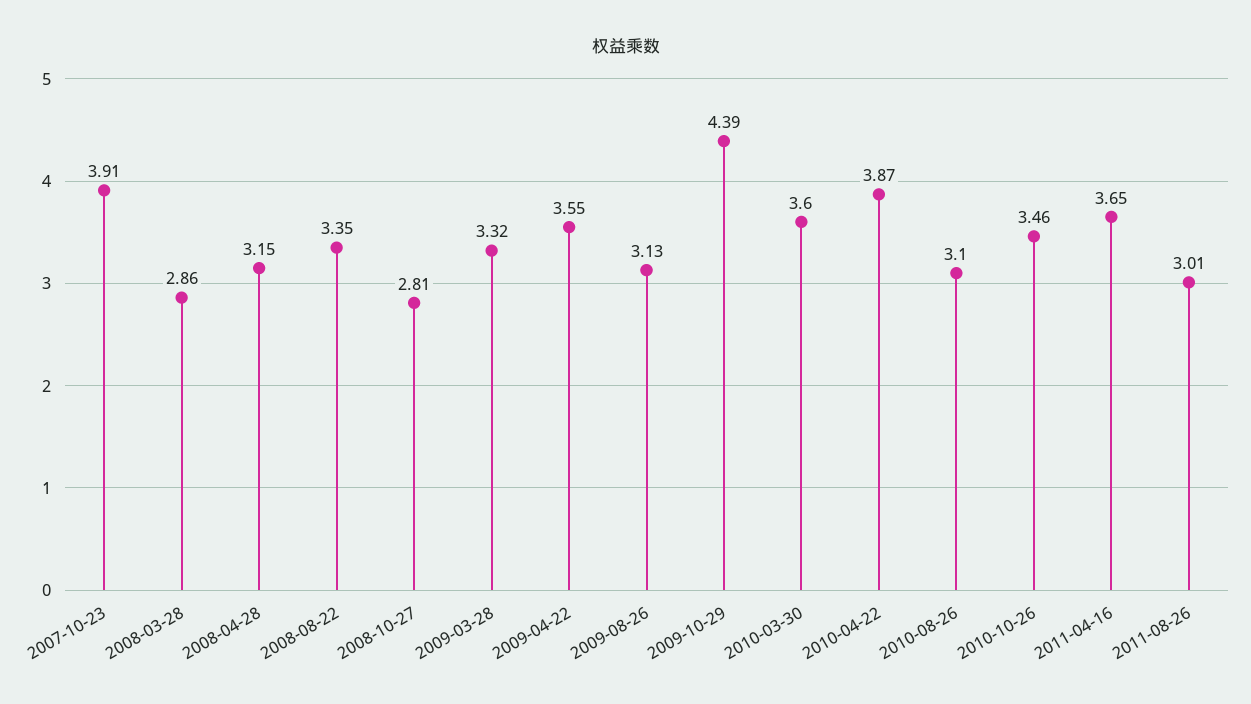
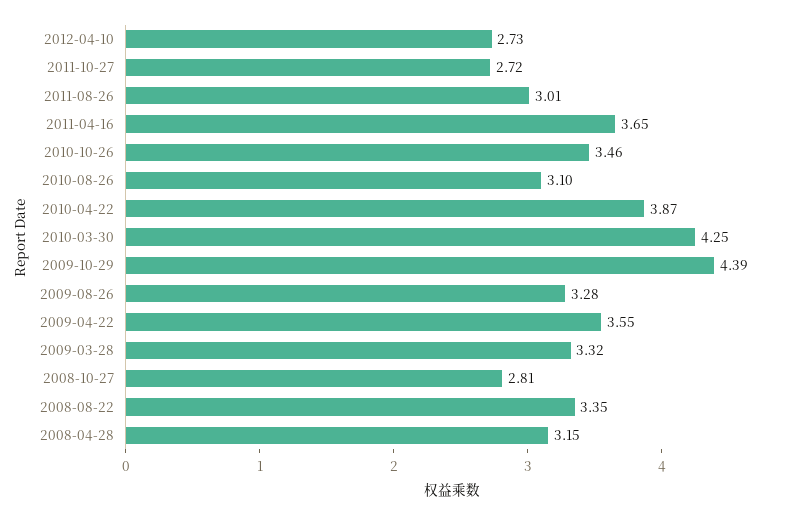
2007-10-23: 3.91 -> none
2008-03-28: 2.86 -> none
2009-08-26: 3.13 -> 3.28
2010-03-30: 3.6 -> 4.25
2012-04-10: none -> 2.73
2011-10-27: none -> 2.72

